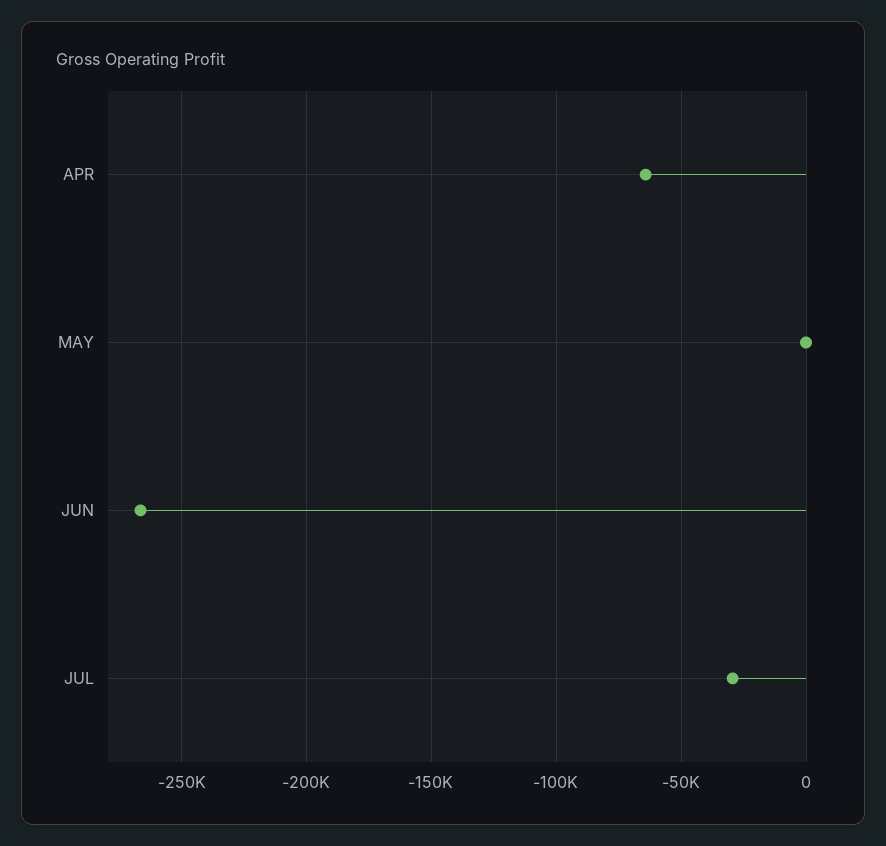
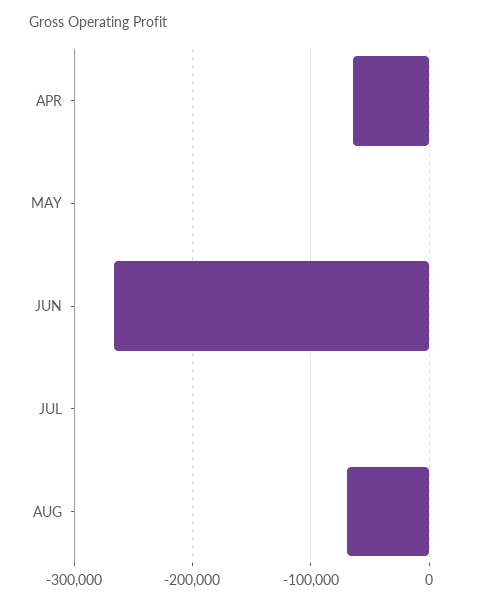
JUL: -30000 -> 0
AUG: none -> -70000

